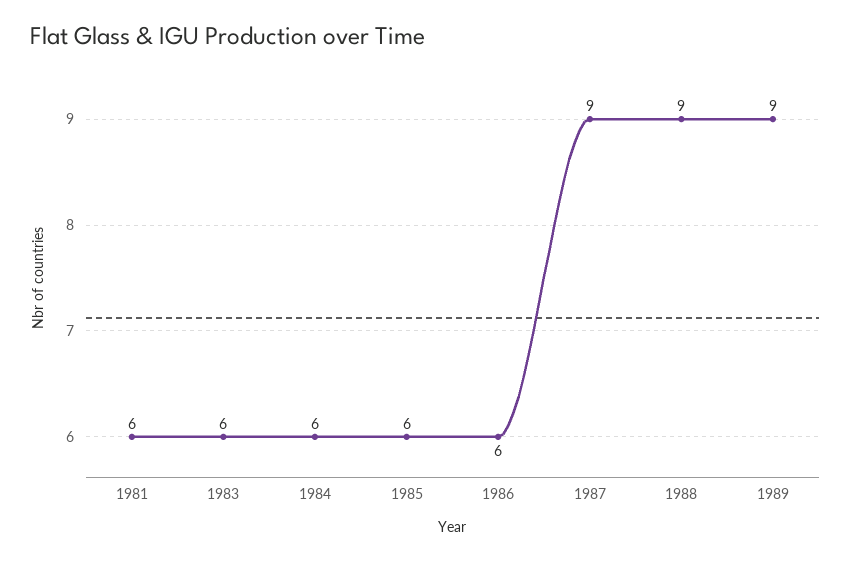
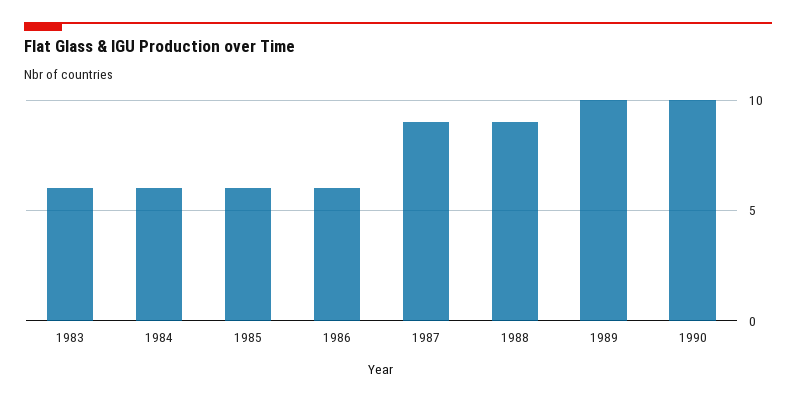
1981: 6 -> none
1989: 9 -> 10
1990: none -> 10

